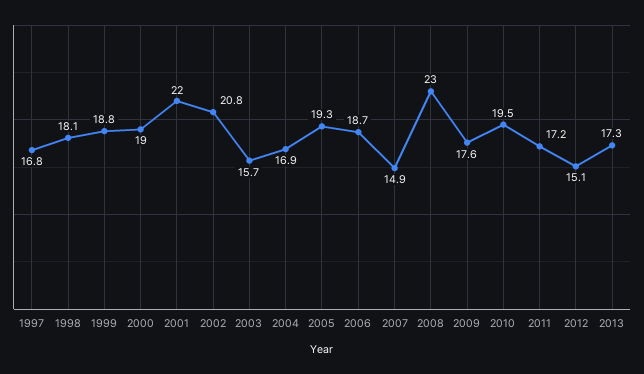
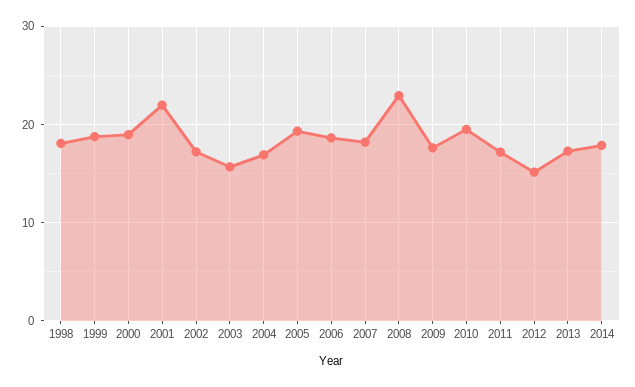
1997: 16.8 -> none
2002: 20.8 -> 17
2007: 14.9 -> 18
2014: none -> 18

